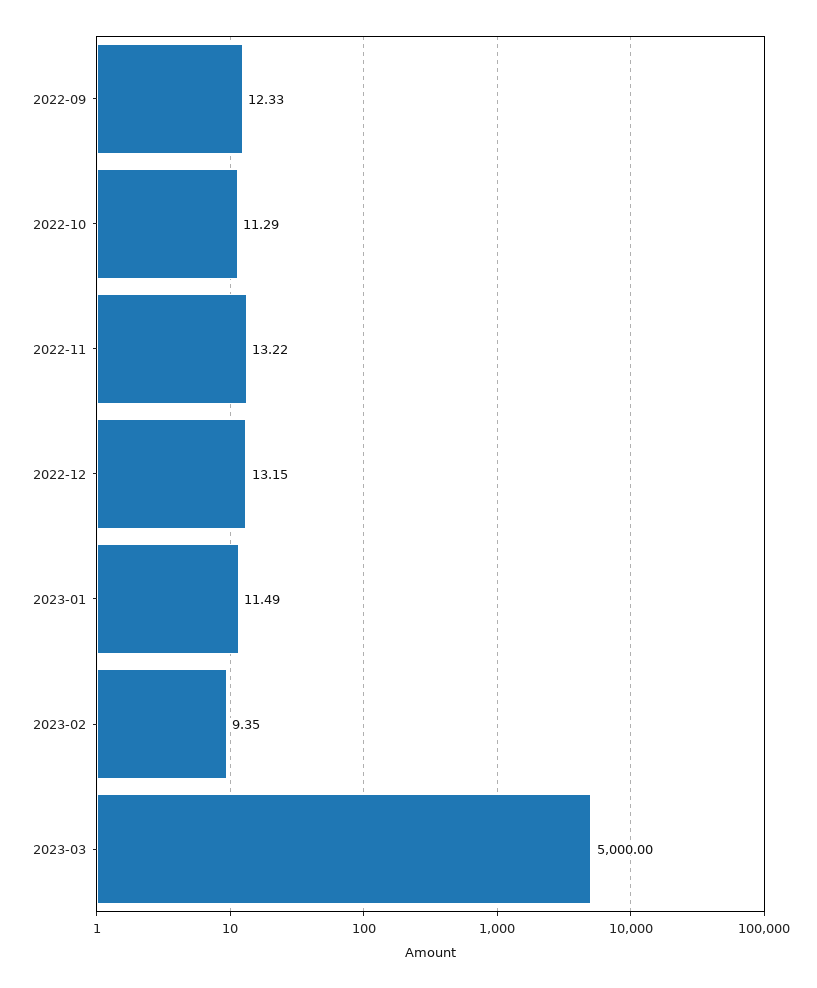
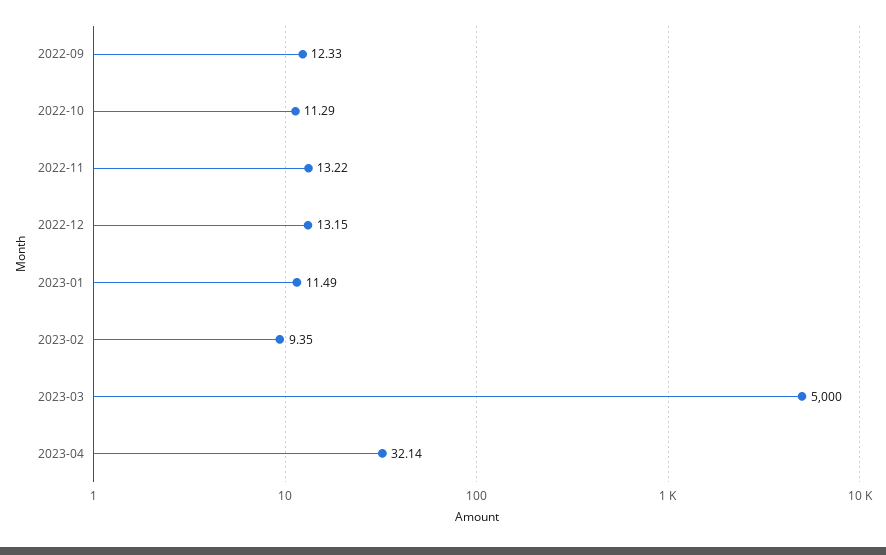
2023-04: none -> 32.14

